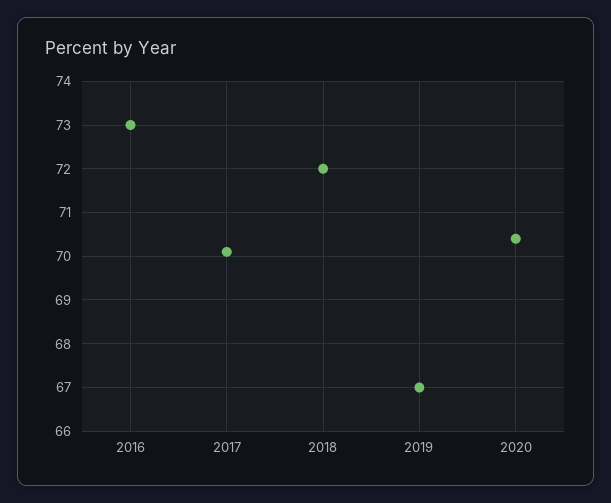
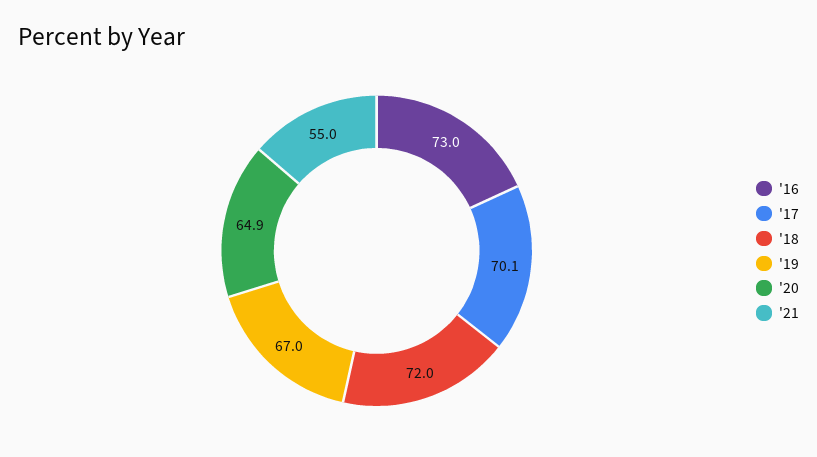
2020: 70.5 -> 64.9
'21: none -> 55

